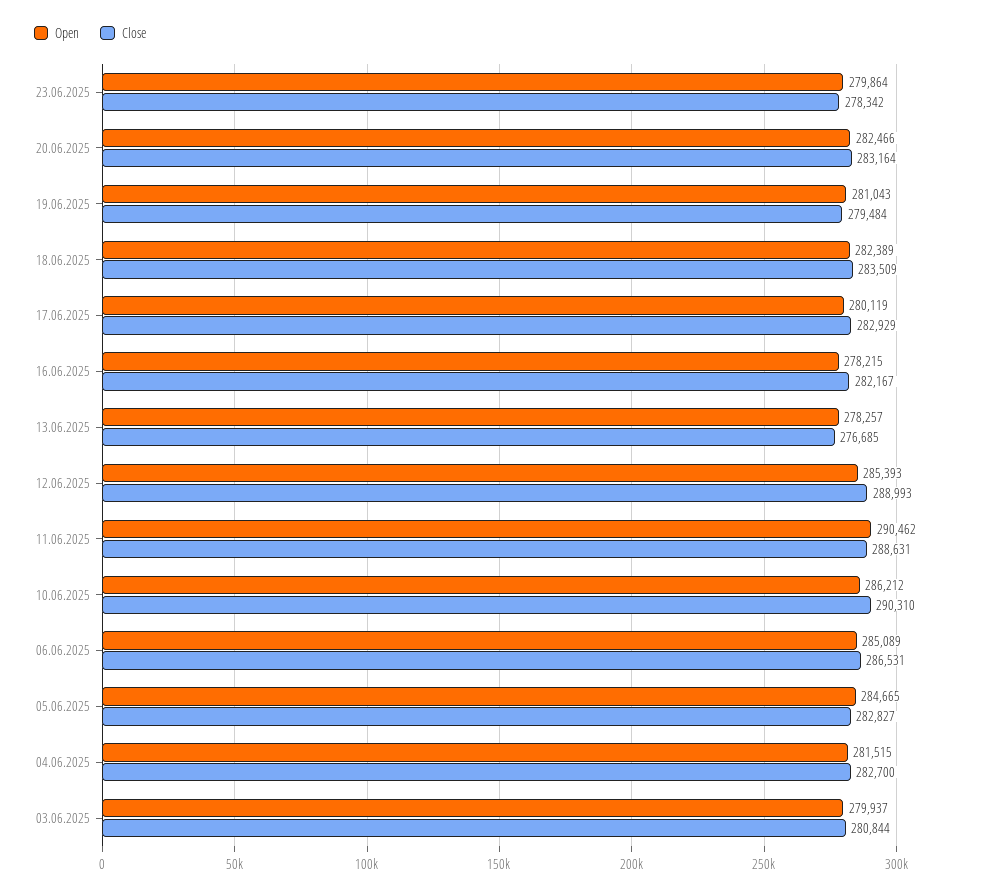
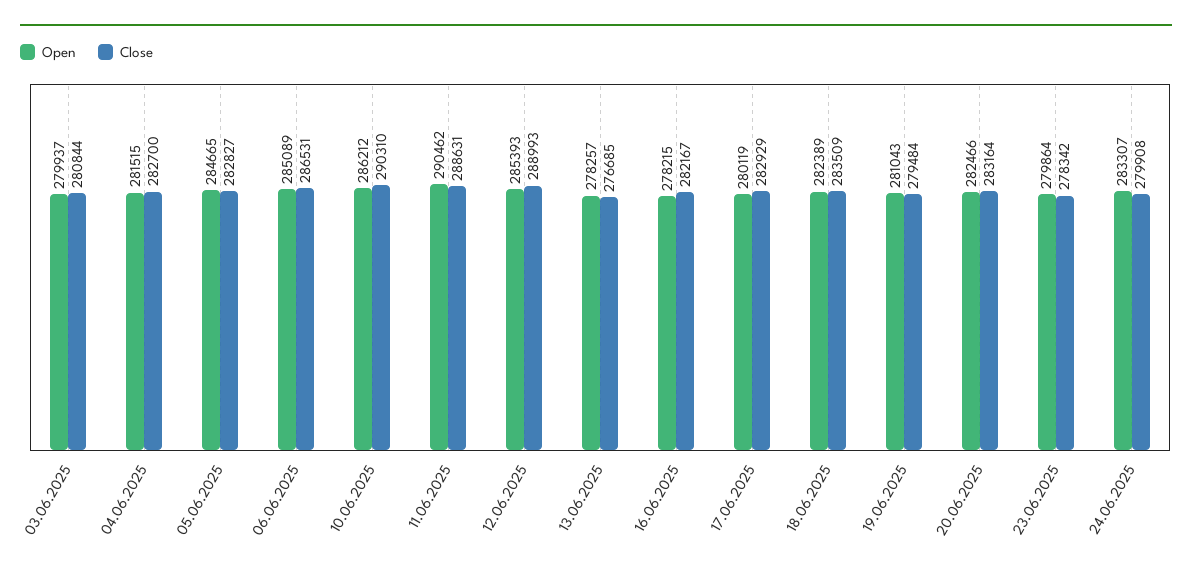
Open, 24.06.2025: none -> 283307
Close, 24.06.2025: none -> 279908

